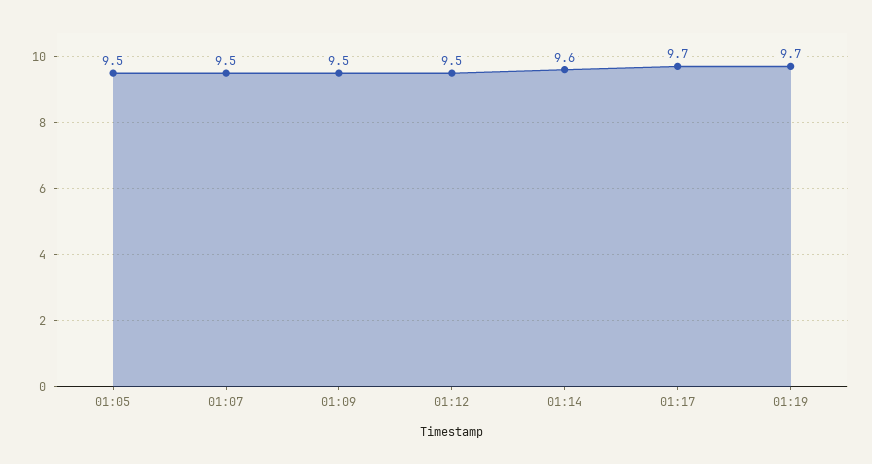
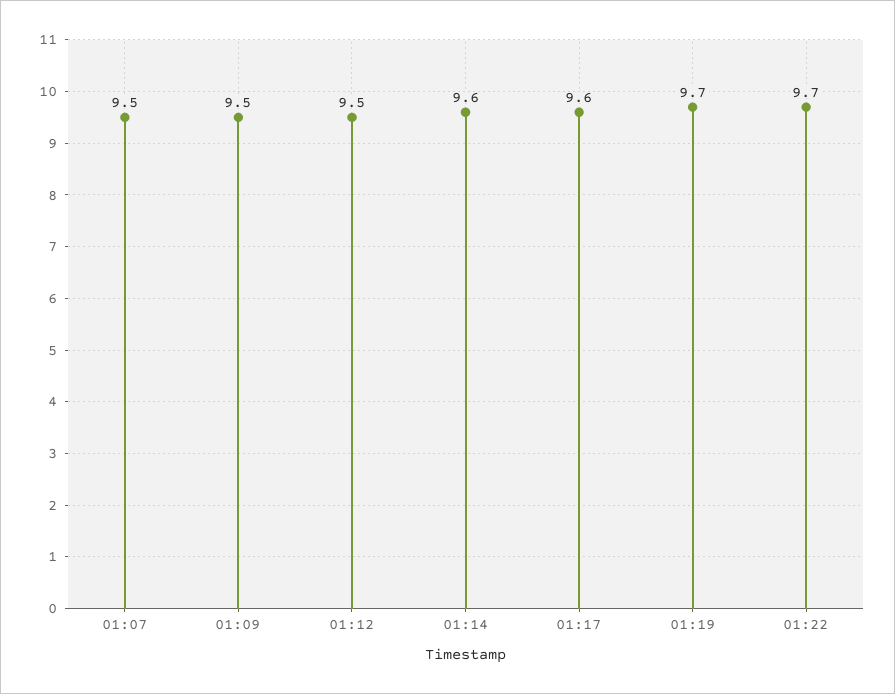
01:05: 9.5 -> none
01:17: 9.7 -> 9.6
01:22: none -> 9.7

